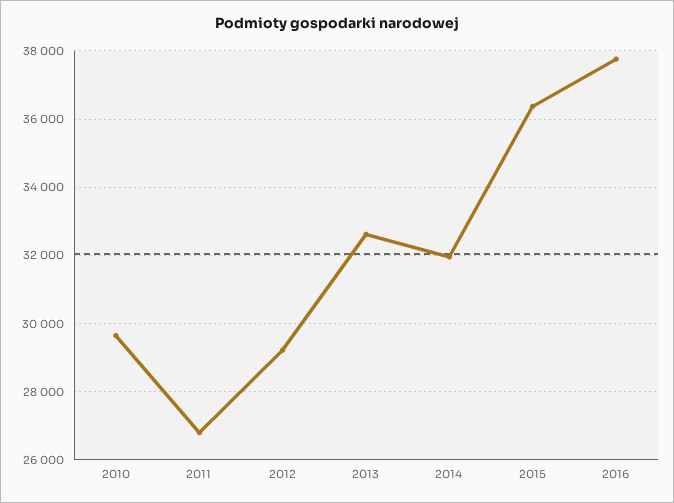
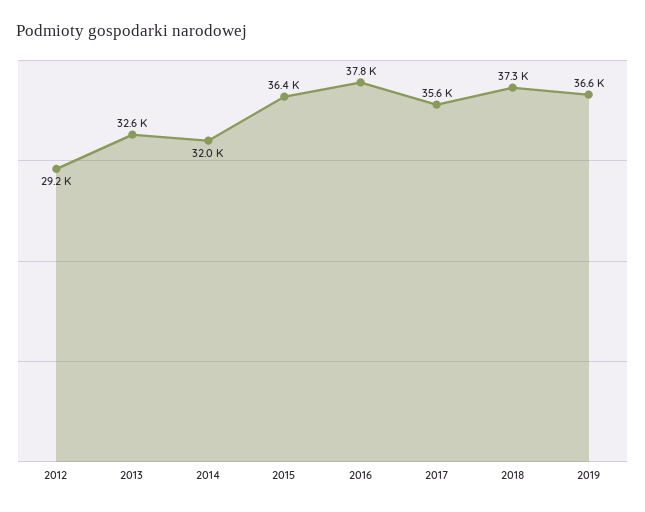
2010: 29600 -> none
2011: 26800 -> none
2017: none -> 35600
2018: none -> 37300
2019: none -> 36600

